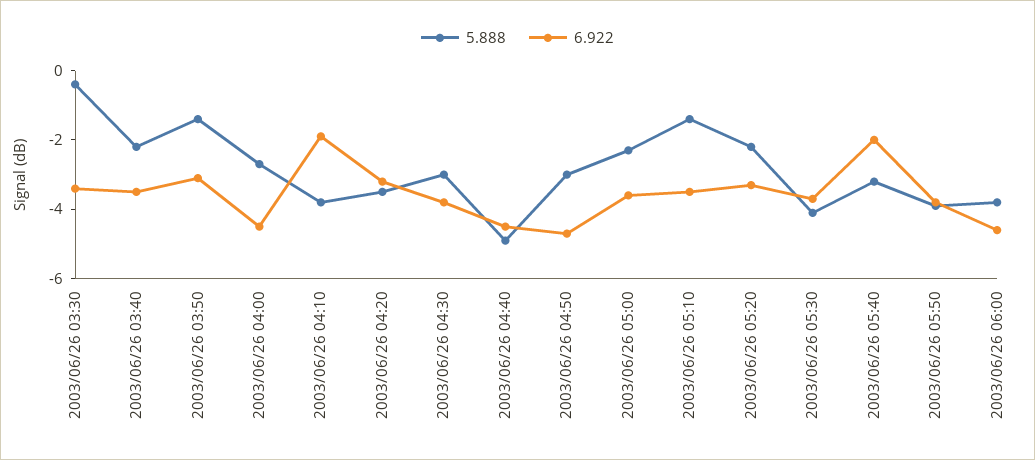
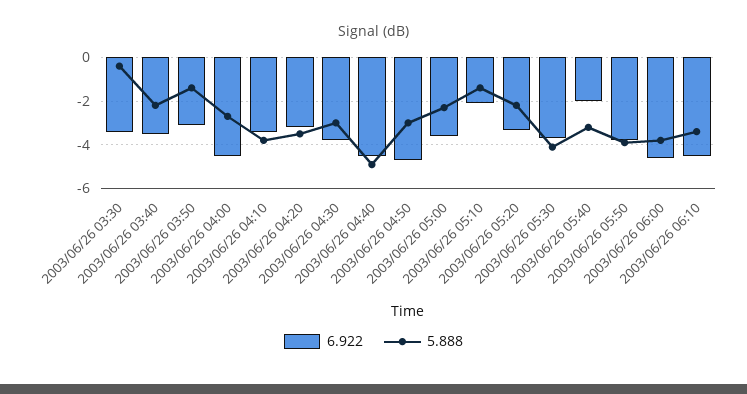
6.922, 2003/06/26 04:10: -2 -> -3.5
6.922, 2003/06/26 05:10: -3.5 -> -2
6.922, 2003/06/26 06:10: none -> -4.5
5.888, 2003/06/26 06:10: none -> -3.5

